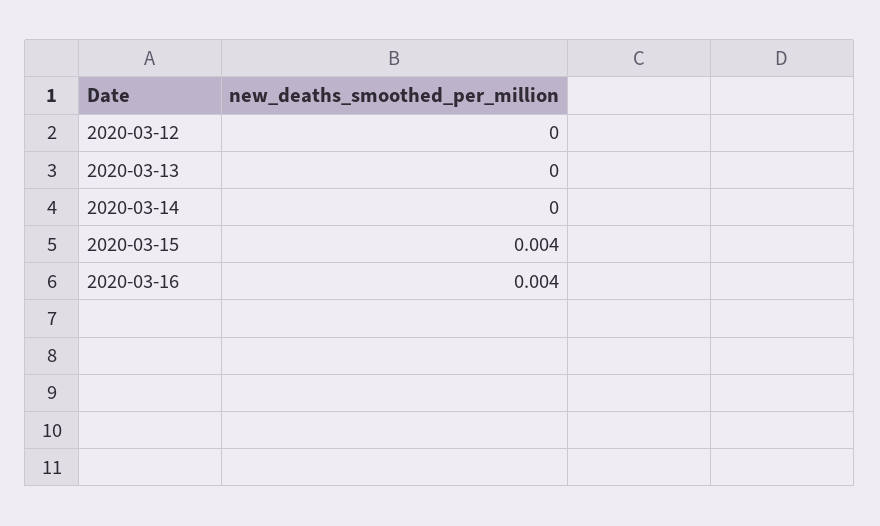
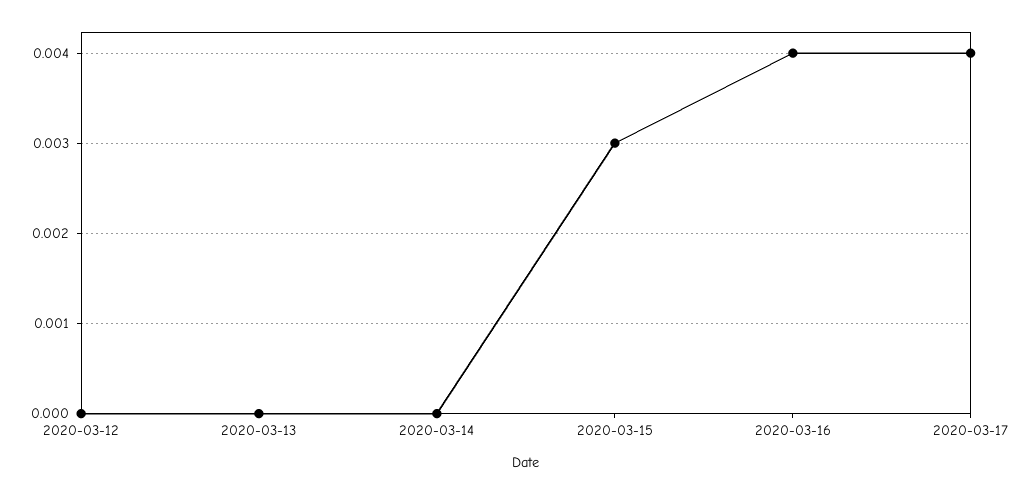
2020-03-15: 0.004 -> 0.003
2020-03-17: none -> 0.004

